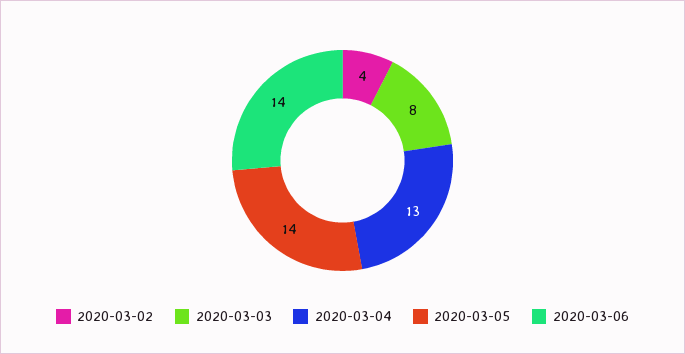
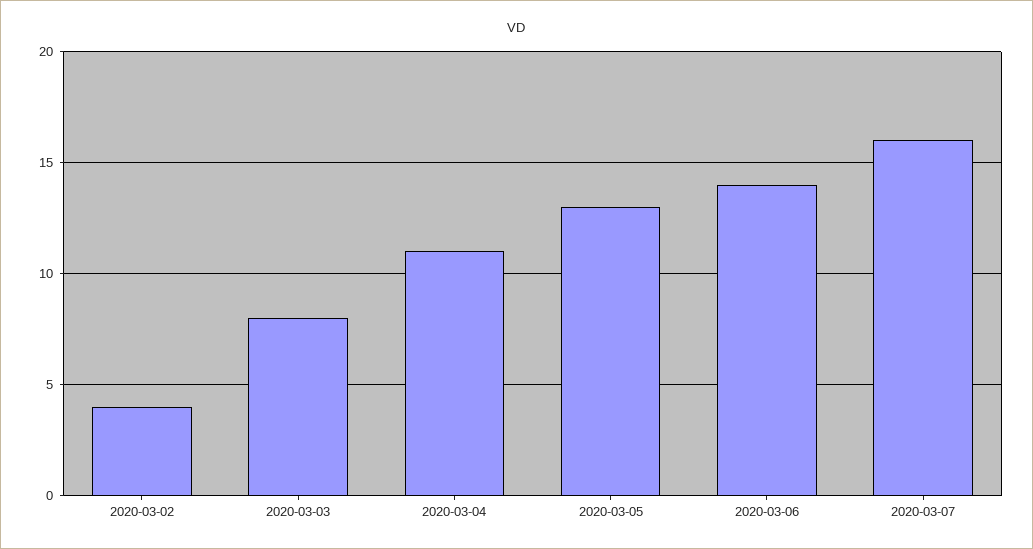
2020-03-04: 13 -> 11
2020-03-05: 14 -> 13
2020-03-07: none -> 16

